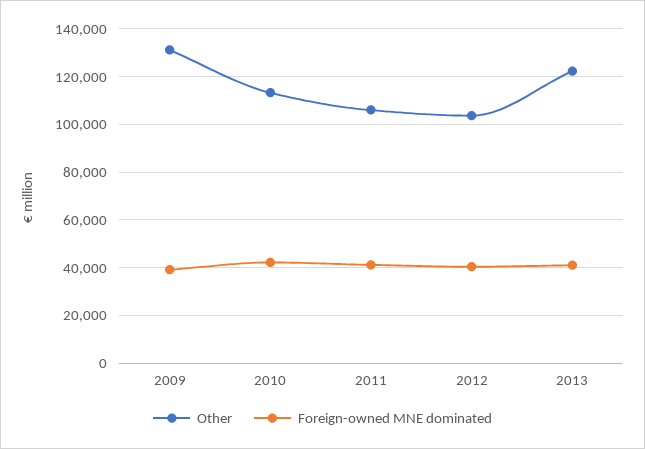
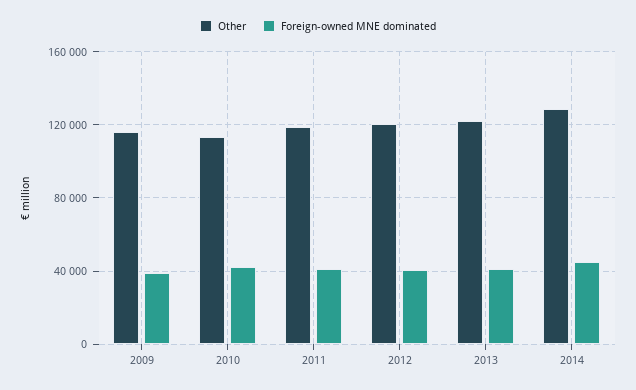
Other, 2009: 130000 -> 115000
Other, 2011: 105000 -> 120000
Other, 2012: 105000 -> 120000
Other, 2014: none -> 130000
Foreign-owned MNE dominated, 2014: none -> 45000

